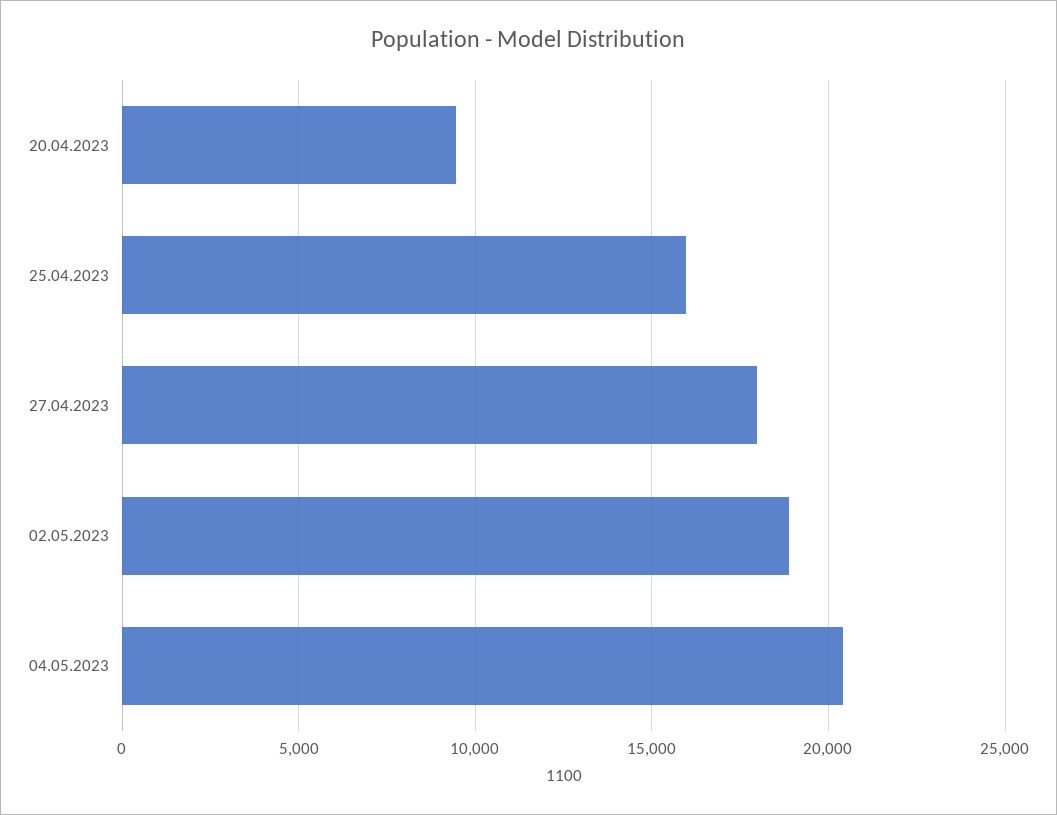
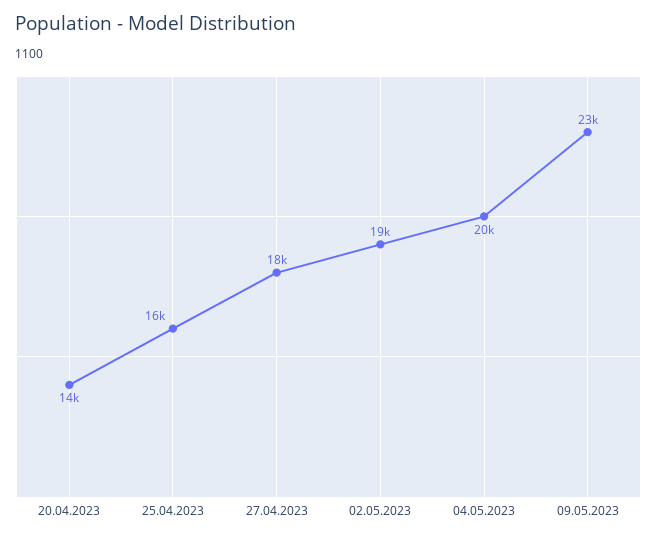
20.04.2023: 9500 -> 14000
09.05.2023: none -> 23000

